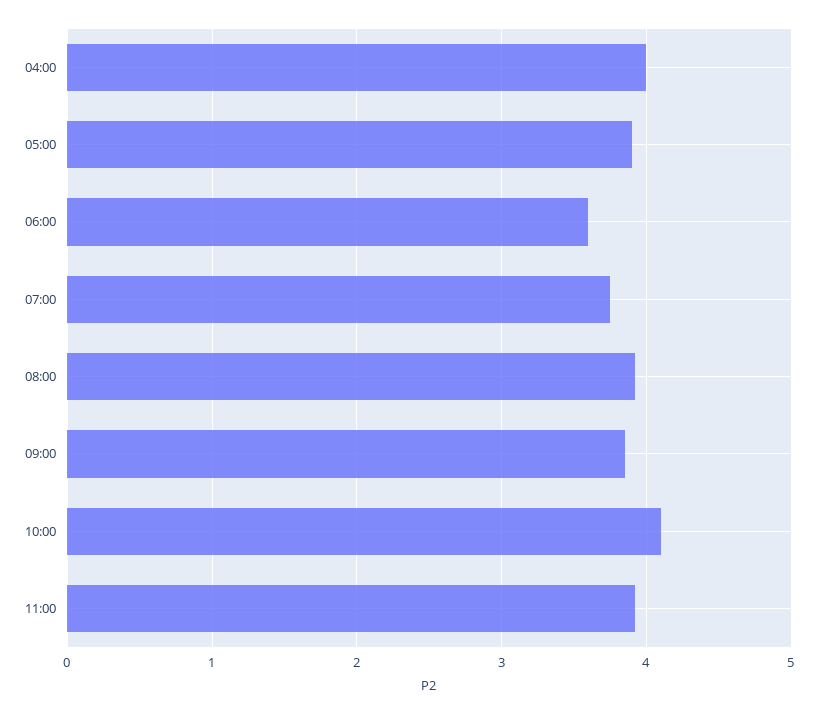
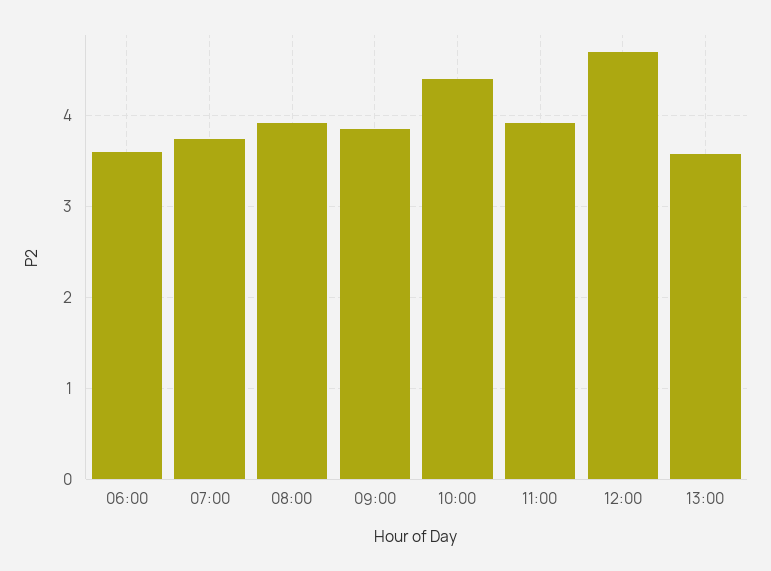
04:00: 4 -> none
05:00: 3.9 -> none
10:00: 4.1 -> 4.4
12:00: none -> 4.7
13:00: none -> 3.6

